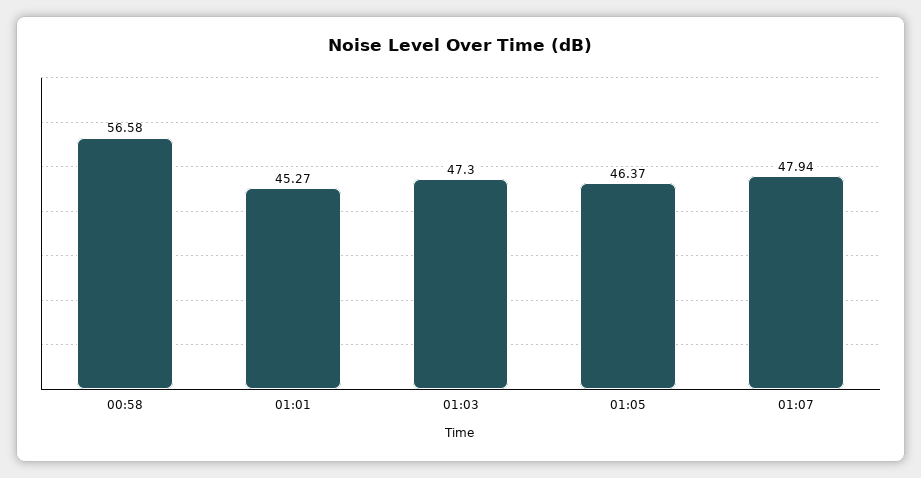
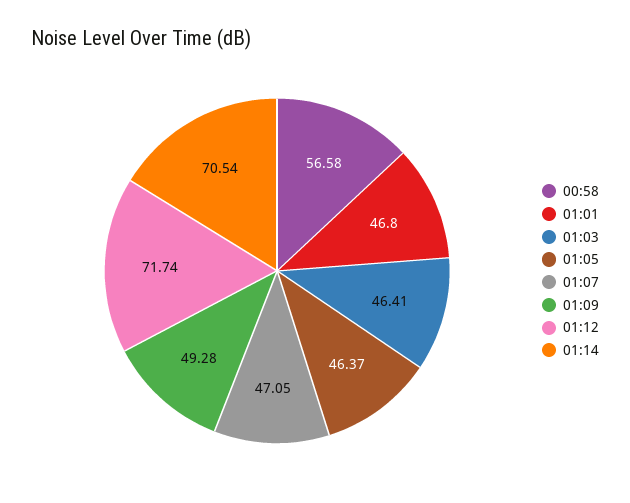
01:01: 45.27 -> 46.8
01:03: 47.3 -> 46.41
01:07: 47.94 -> 47.05
01:09: none -> 49.28
01:12: none -> 71.74
01:14: none -> 70.54

